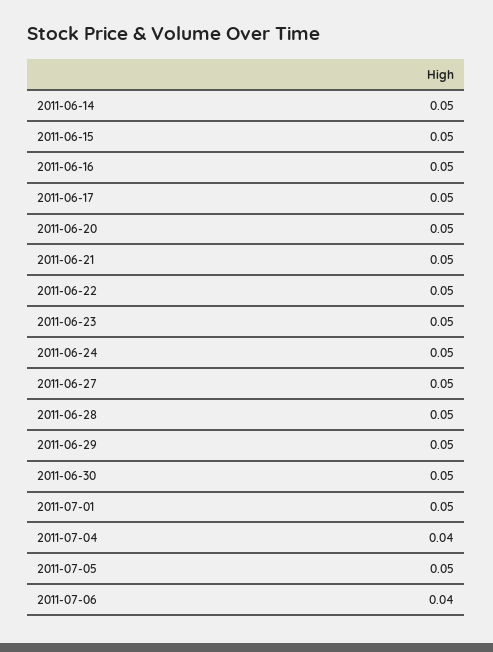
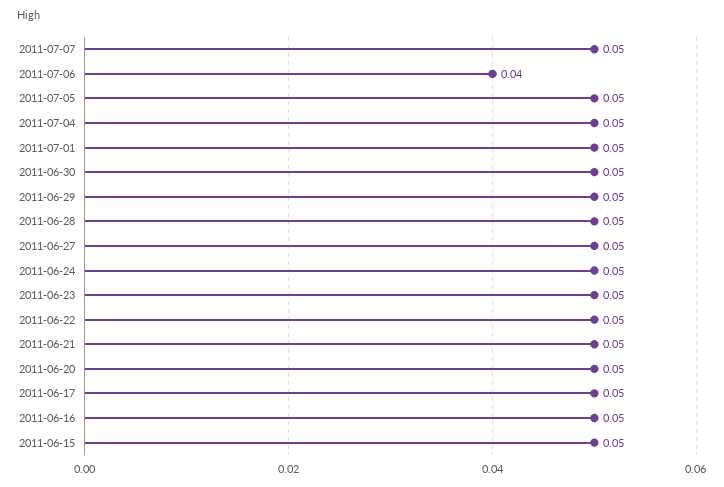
2011-06-14: 0.05 -> none
2011-07-04: 0.04 -> 0.05
2011-07-07: none -> 0.05

